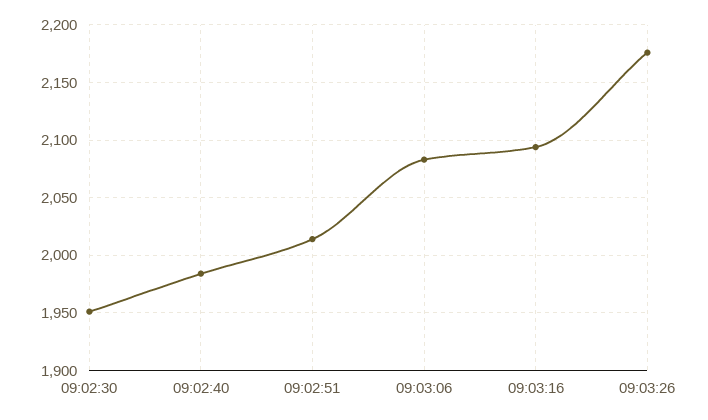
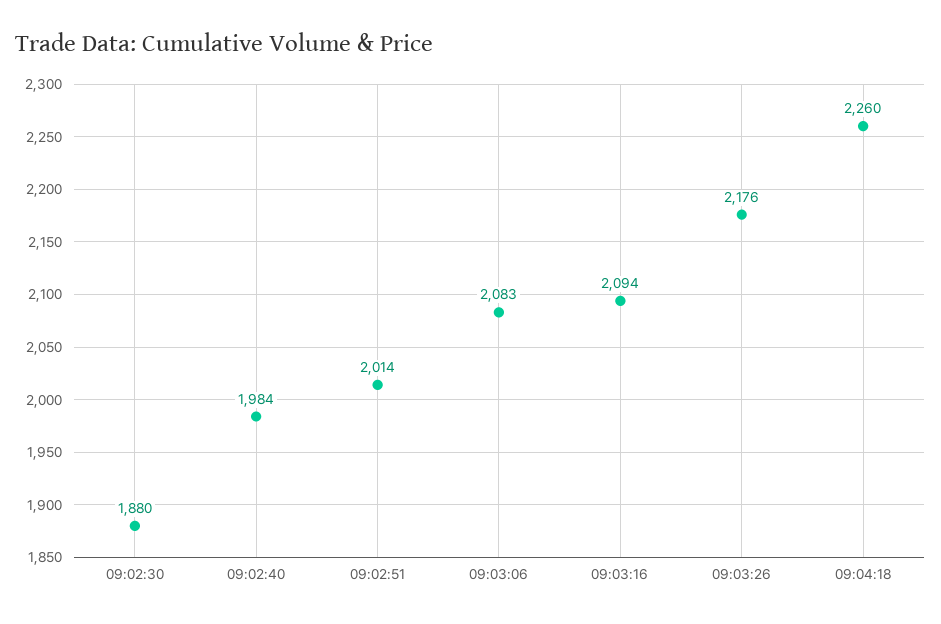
09:02:30: 1950 -> 1880
09:04:18: none -> 2260

